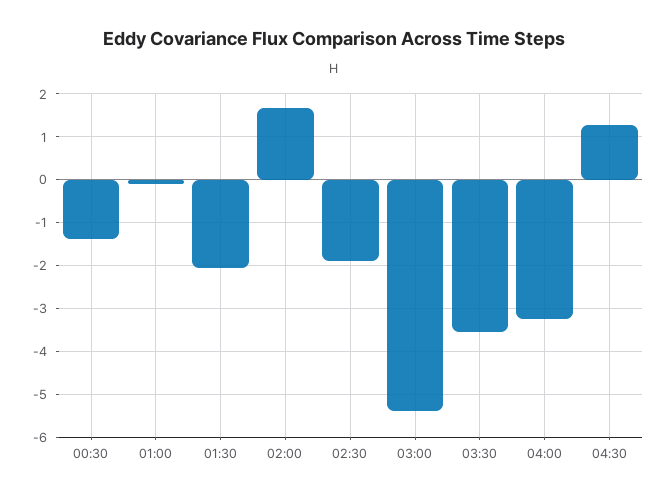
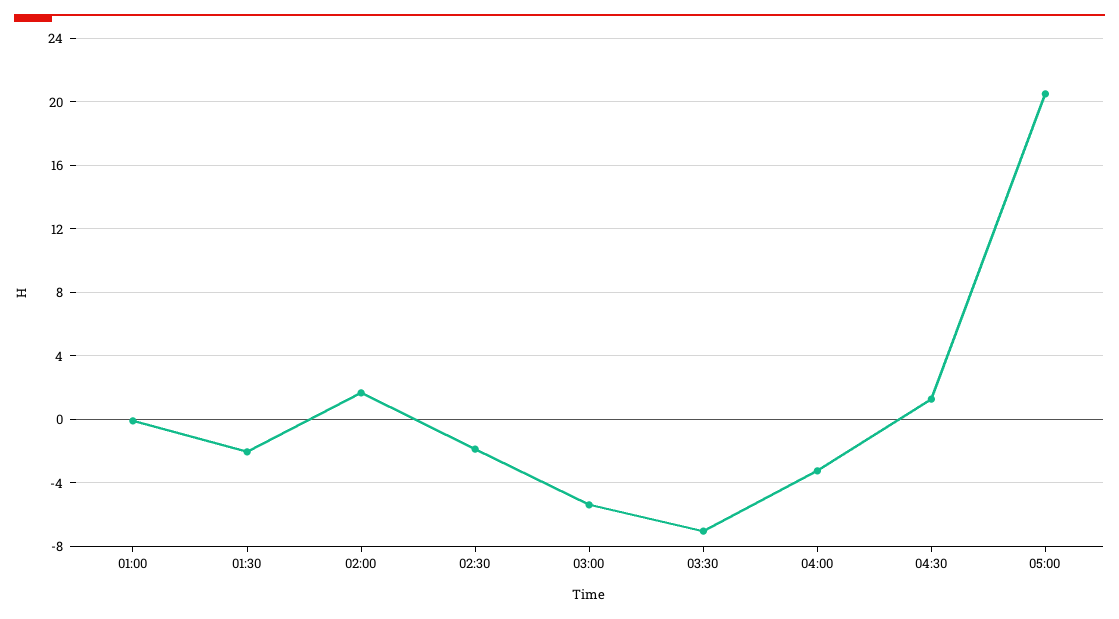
00:30: -1.4 -> none
03:30: -3.6 -> -7
05:00: none -> 20.5

